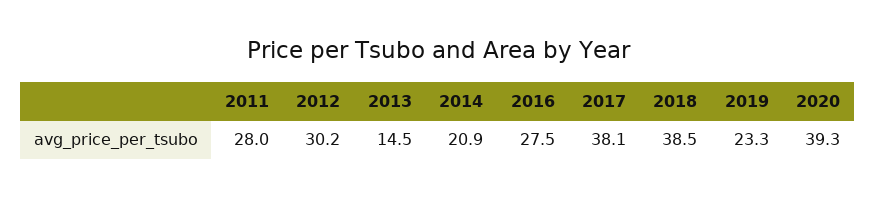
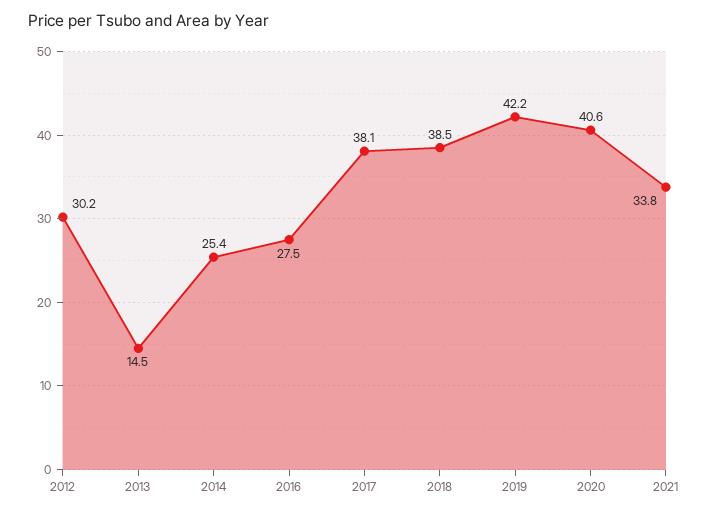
2011: 28 -> none
2014: 20.9 -> 25.4
2019: 23.3 -> 42.2
2020: 39.3 -> 40.6
2021: none -> 33.8

